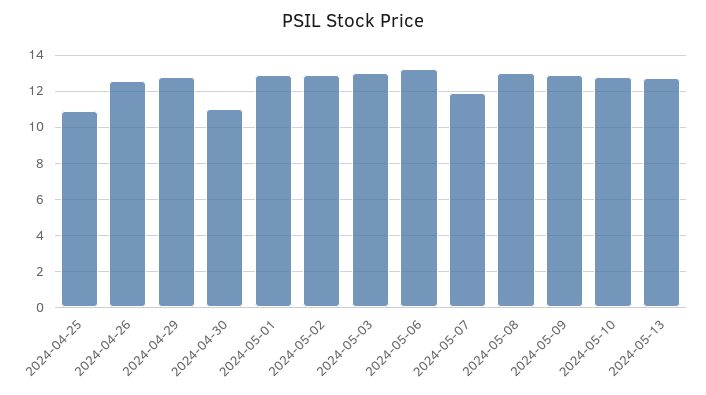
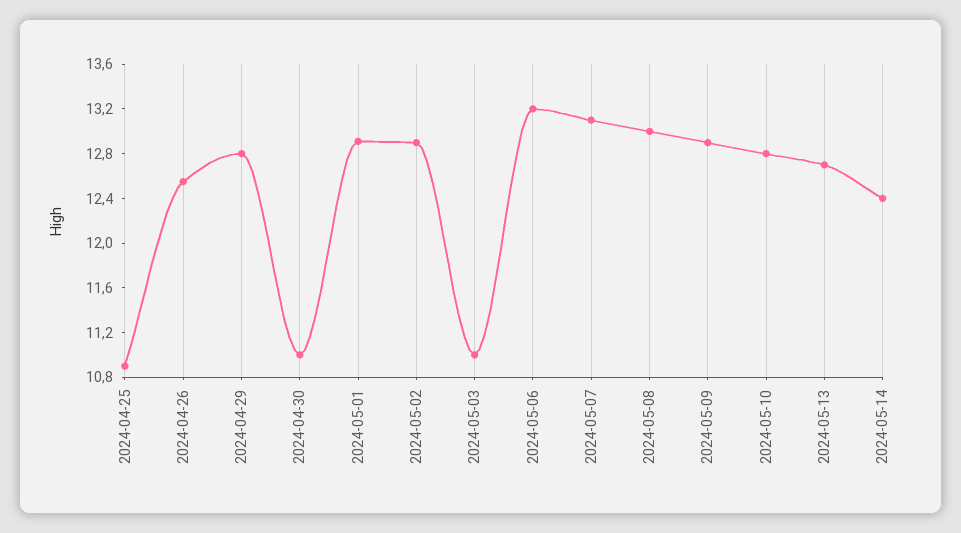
2024-05-03: 13 -> 11
2024-05-07: 12 -> 13.1
2024-05-14: none -> 12.4

